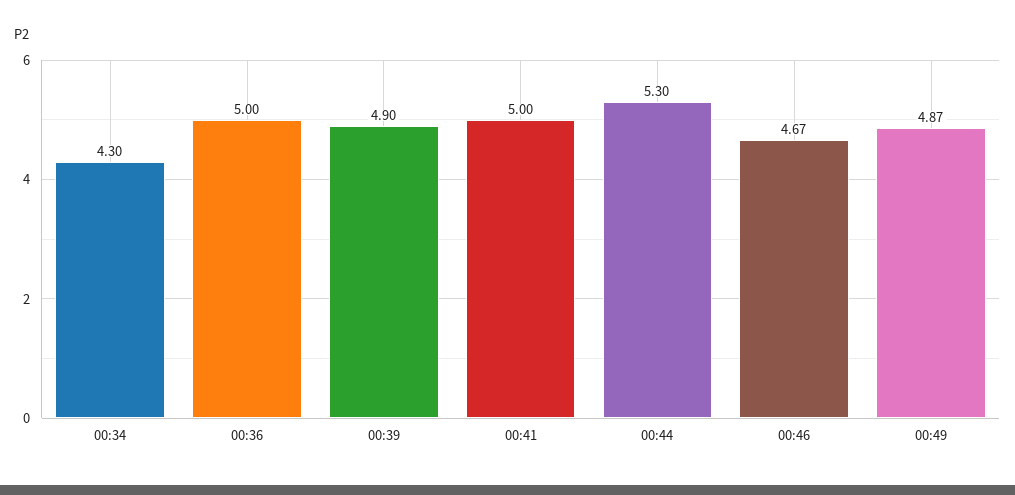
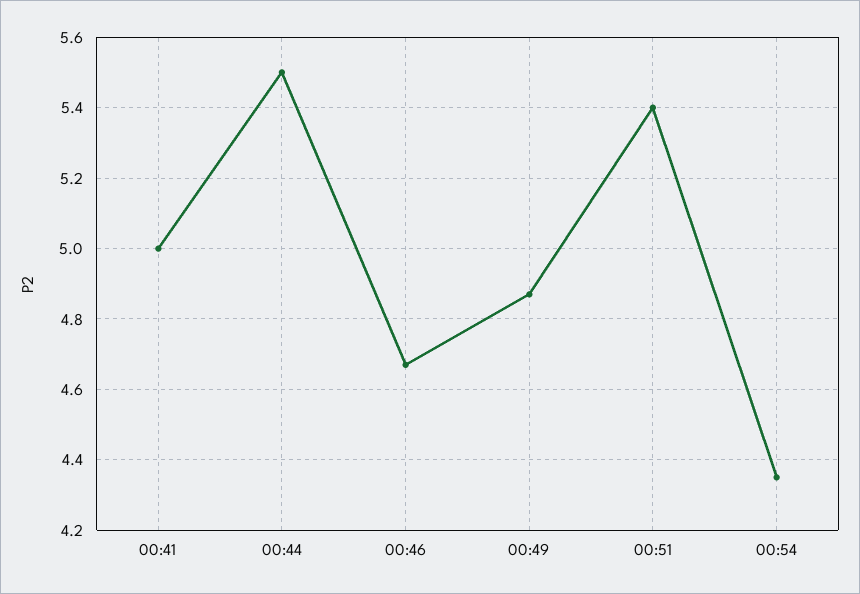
00:34: 4.3 -> none
00:36: 5 -> none
00:39: 4.9 -> none
00:44: 5.3 -> 5.5
00:51: none -> 5.4
00:54: none -> 4.35

